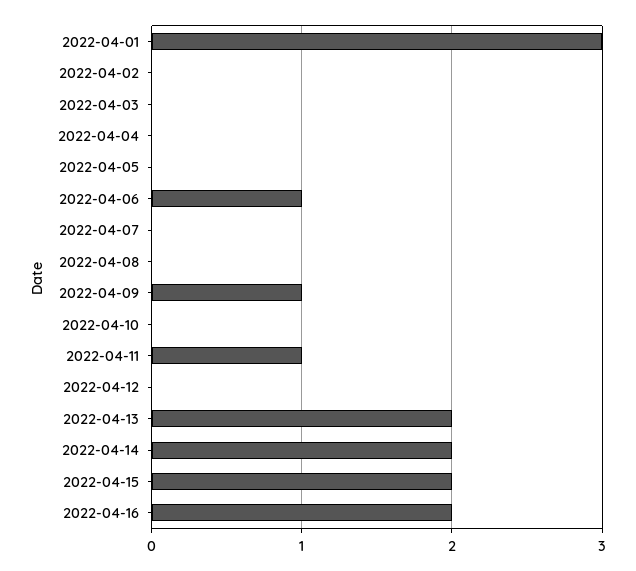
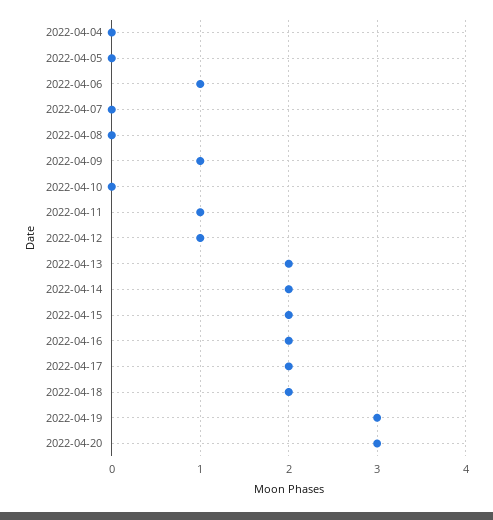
2022-04-01: 3 -> none
2022-04-02: 0 -> none
2022-04-03: 0 -> none
2022-04-12: 0 -> 1
2022-04-17: none -> 2
2022-04-18: none -> 2
2022-04-19: none -> 3
2022-04-20: none -> 3

